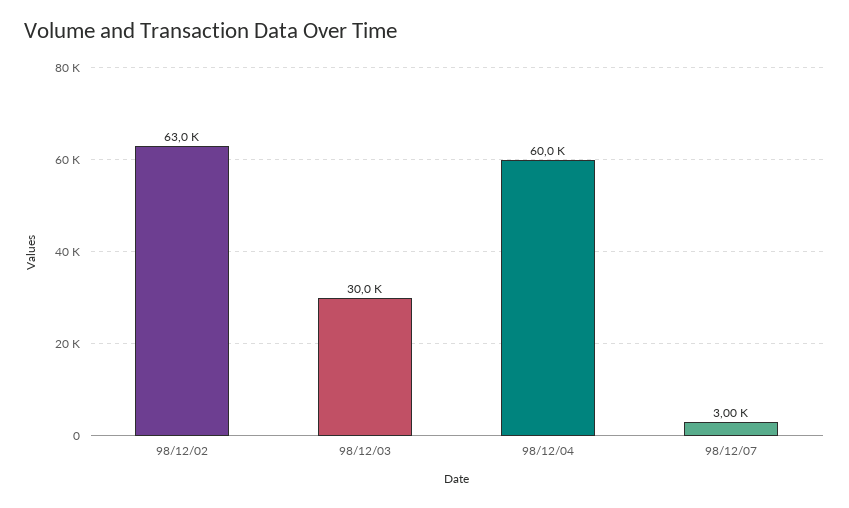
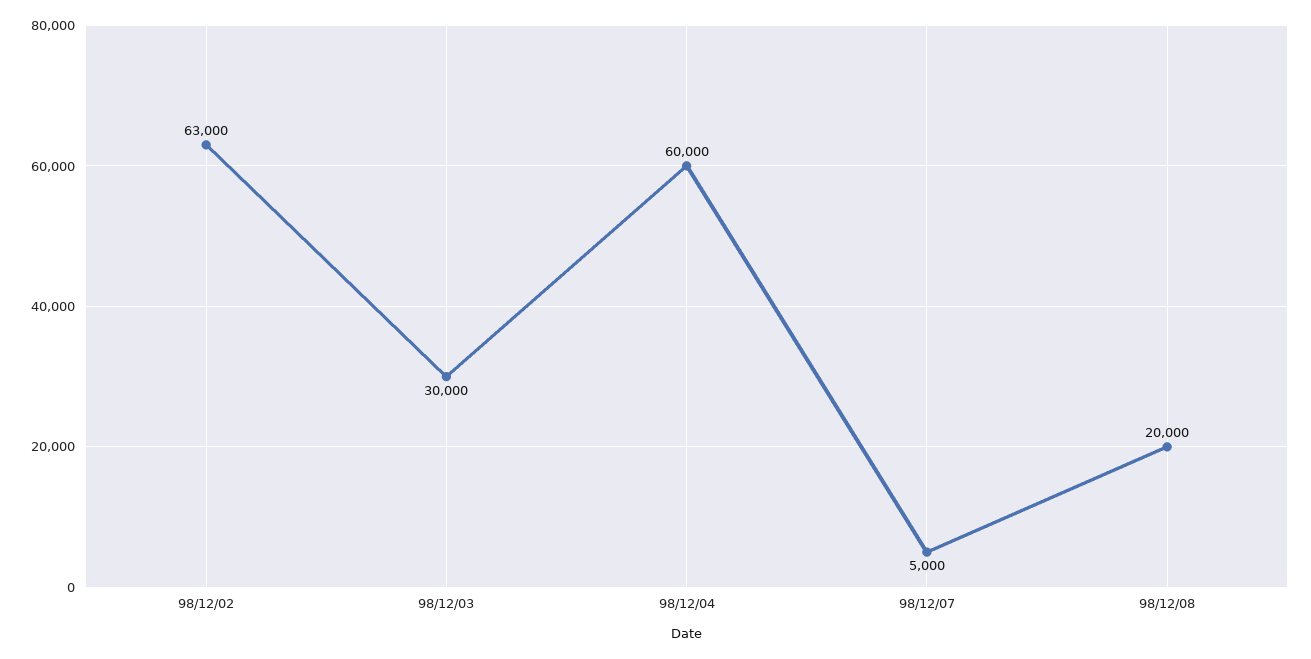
98/12/07: 3000 -> 5000
98/12/08: none -> 20000

